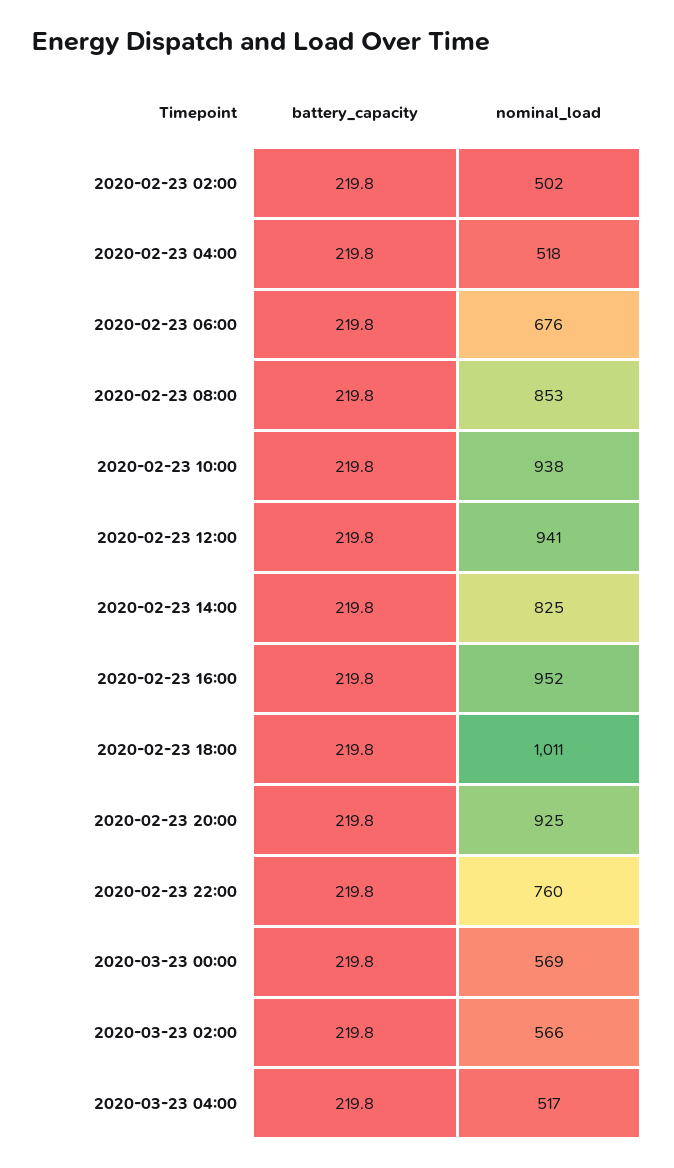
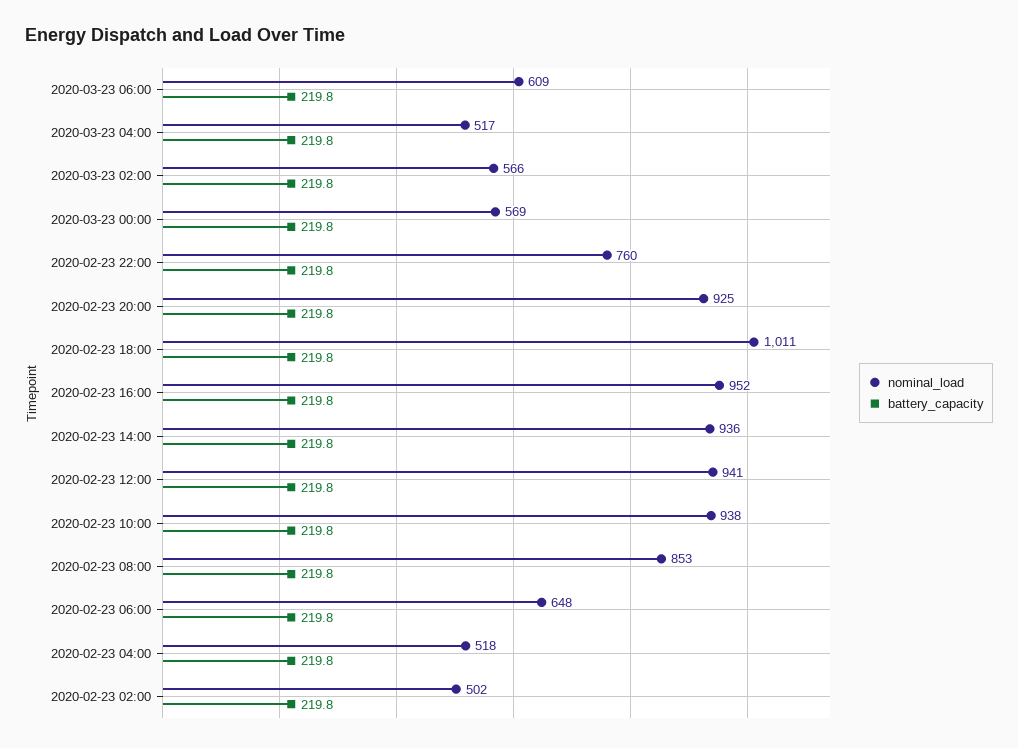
nominal_load, 2020-02-23 06:00: 676 -> 648
nominal_load, 2020-02-23 14:00: 825 -> 936
nominal_load, 2020-03-23 06:00: none -> 609
battery_capacity, 2020-03-23 06:00: none -> 219.8

